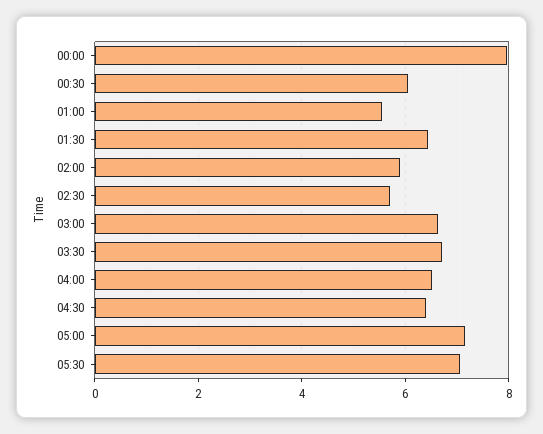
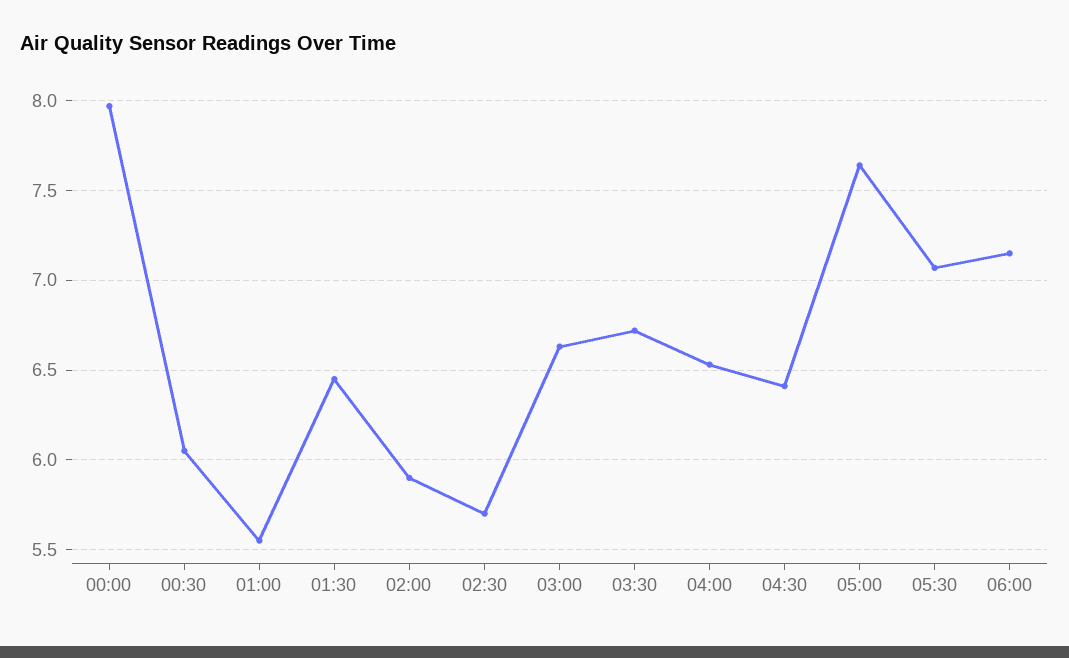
05:00: 7.2 -> 7.65
06:00: none -> 7.15

